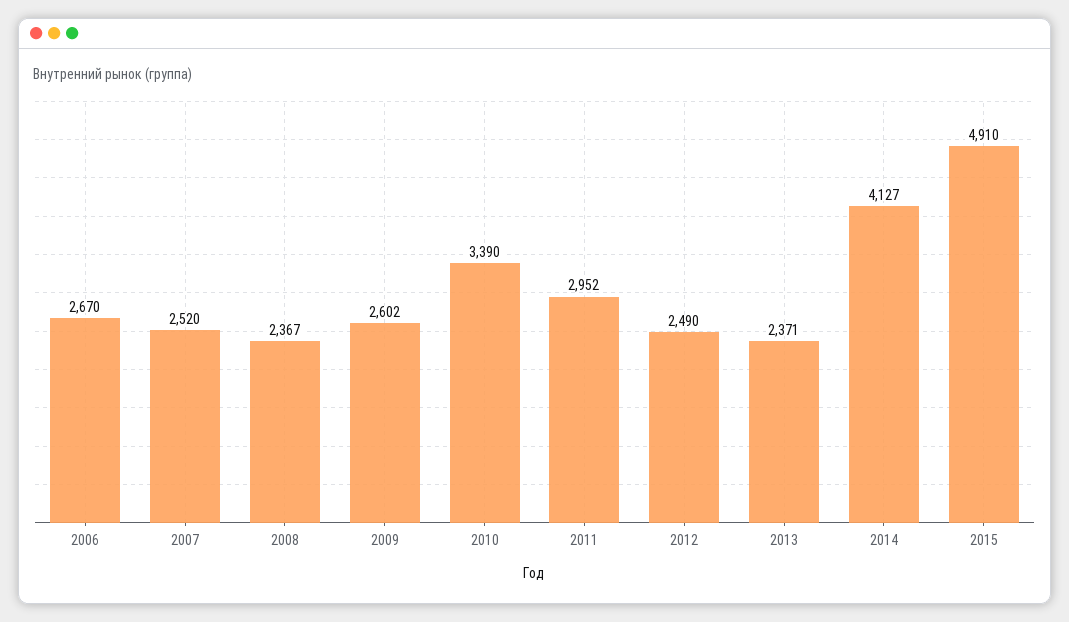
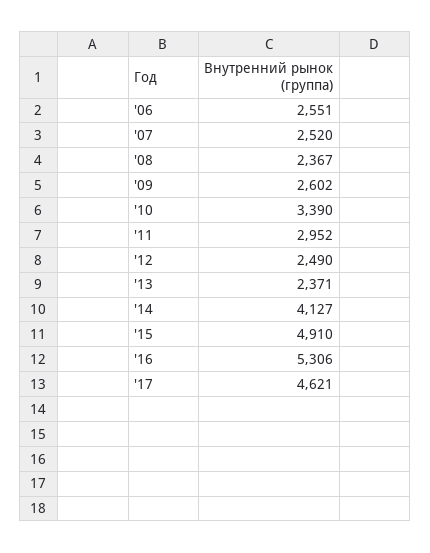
2006: 2670 -> 2551
'16: none -> 5306
'17: none -> 4621

